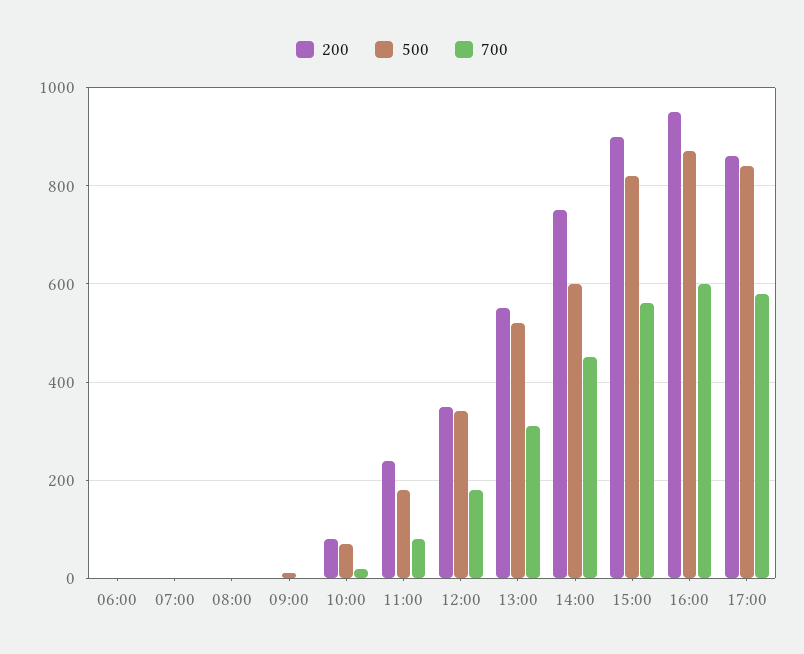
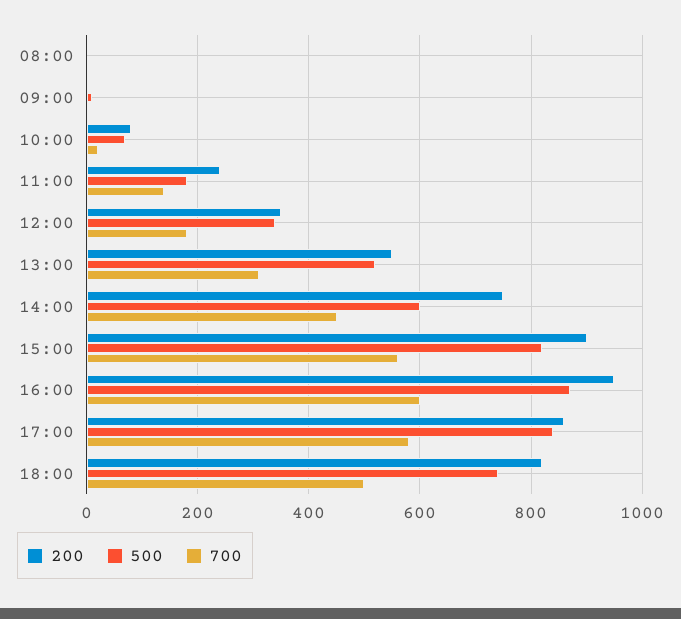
200, 06:00: 0 -> none
500, 06:00: 0 -> none
700, 06:00: 0 -> none
200, 07:00: 0 -> none
500, 07:00: 0 -> none
700, 07:00: 0 -> none
700, 11:00: 80 -> 140
200, 18:00: none -> 820
500, 18:00: none -> 740
700, 18:00: none -> 500

